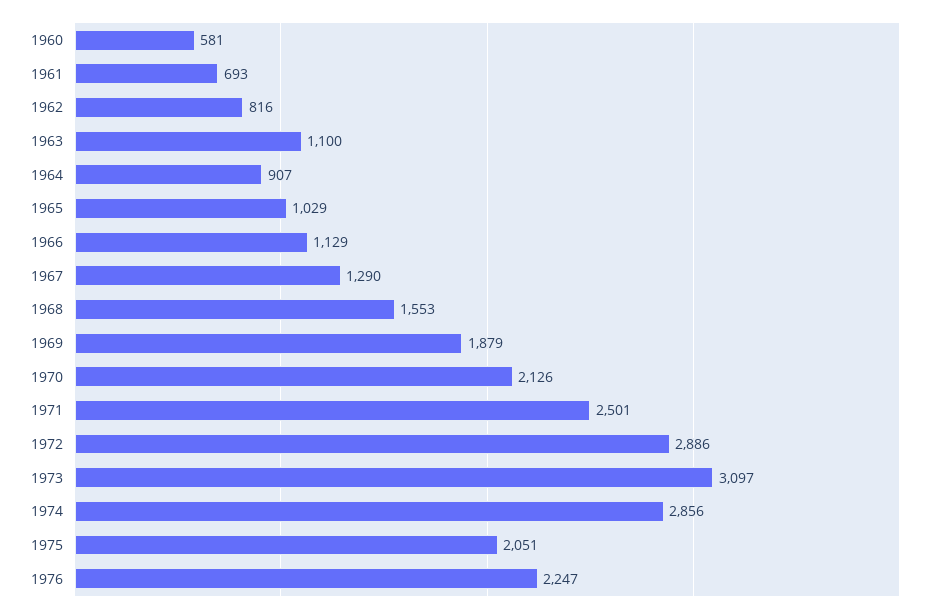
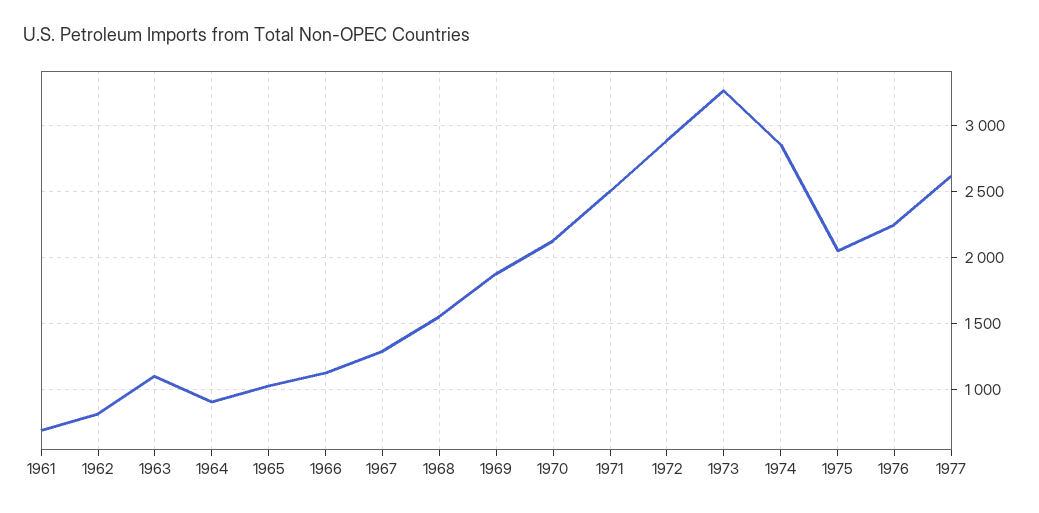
1960: 581 -> none
1973: 3097 -> 3250
1977: none -> 2600

